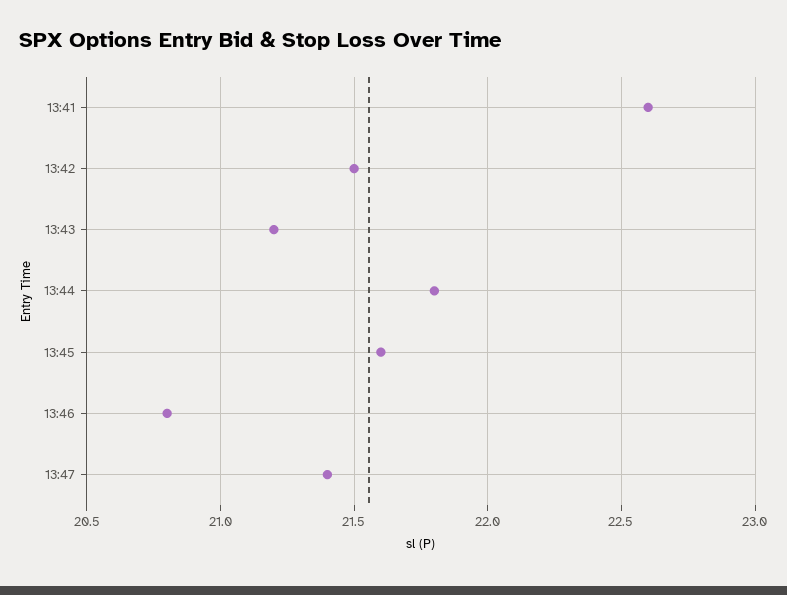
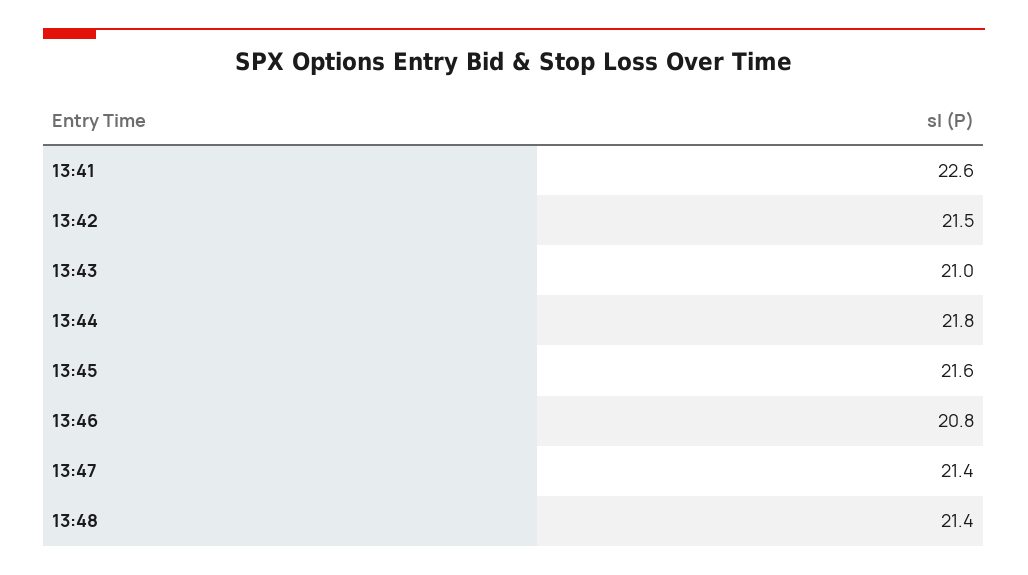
13:43: 21.2 -> 21
13:48: none -> 21.4

